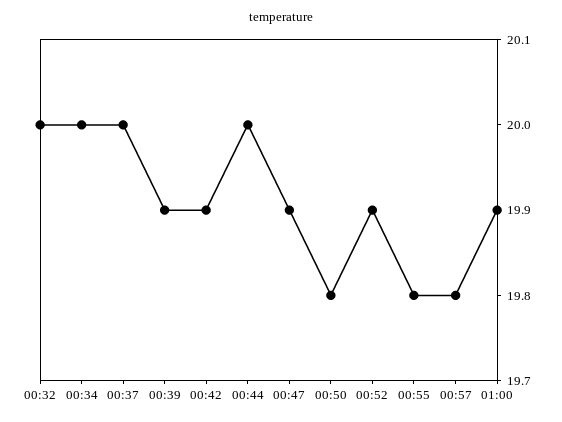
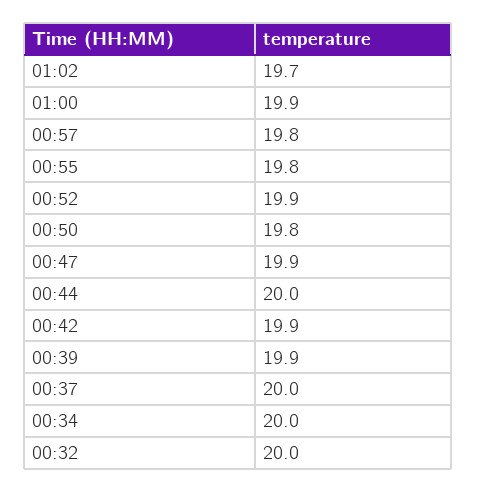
01:02: none -> 19.7

